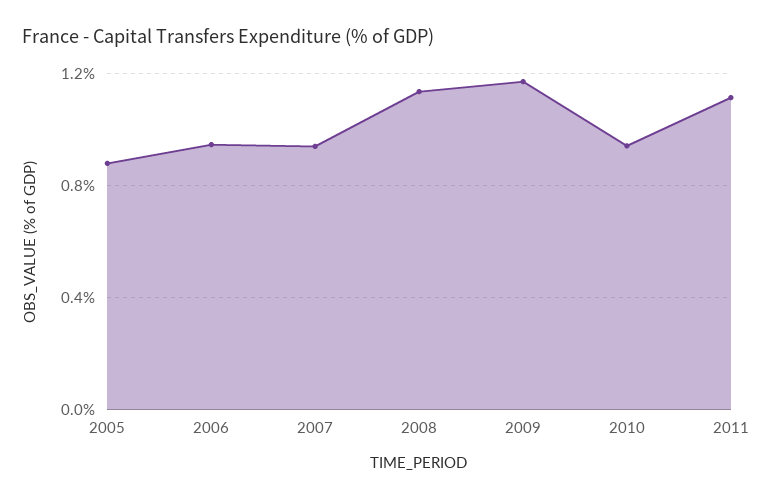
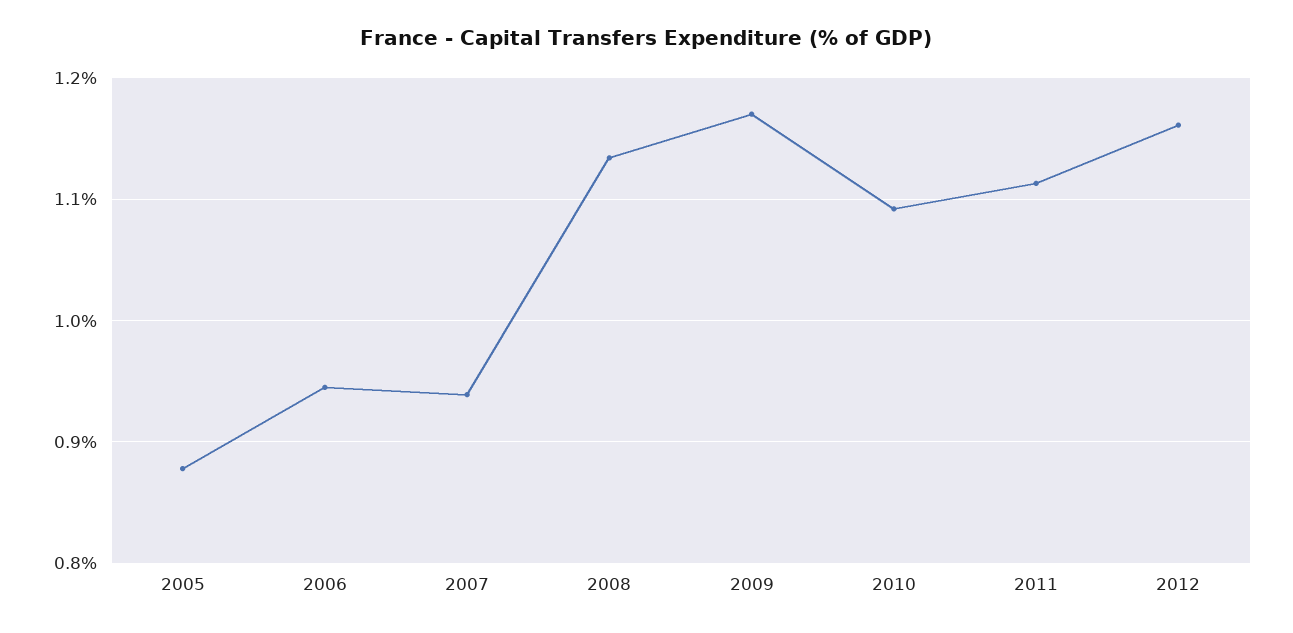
2010: 0.95 -> 1.09
2012: none -> 1.16

